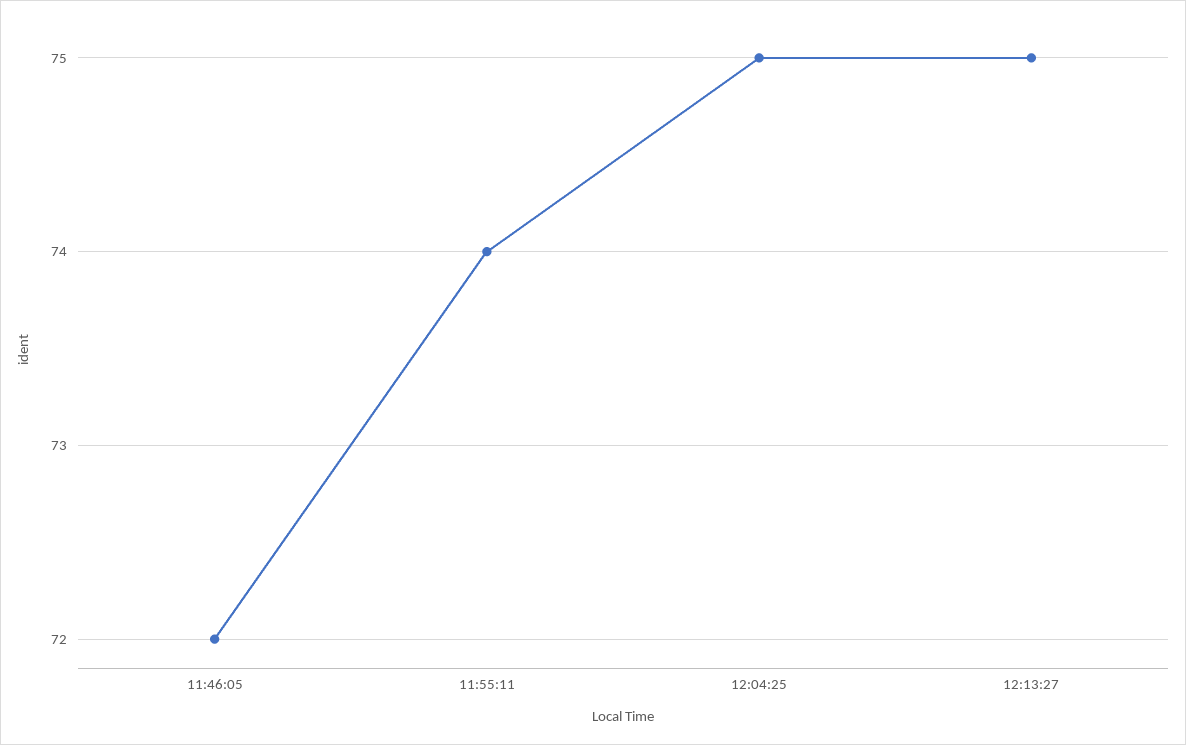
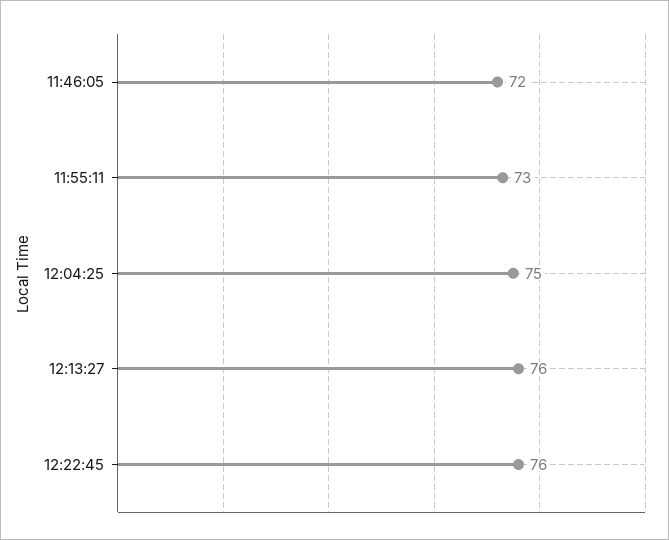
11:55:11: 74 -> 73
12:13:27: 75 -> 76
12:22:45: none -> 76

